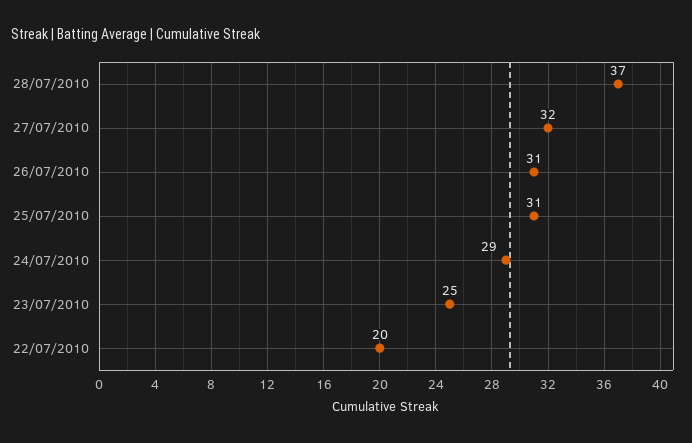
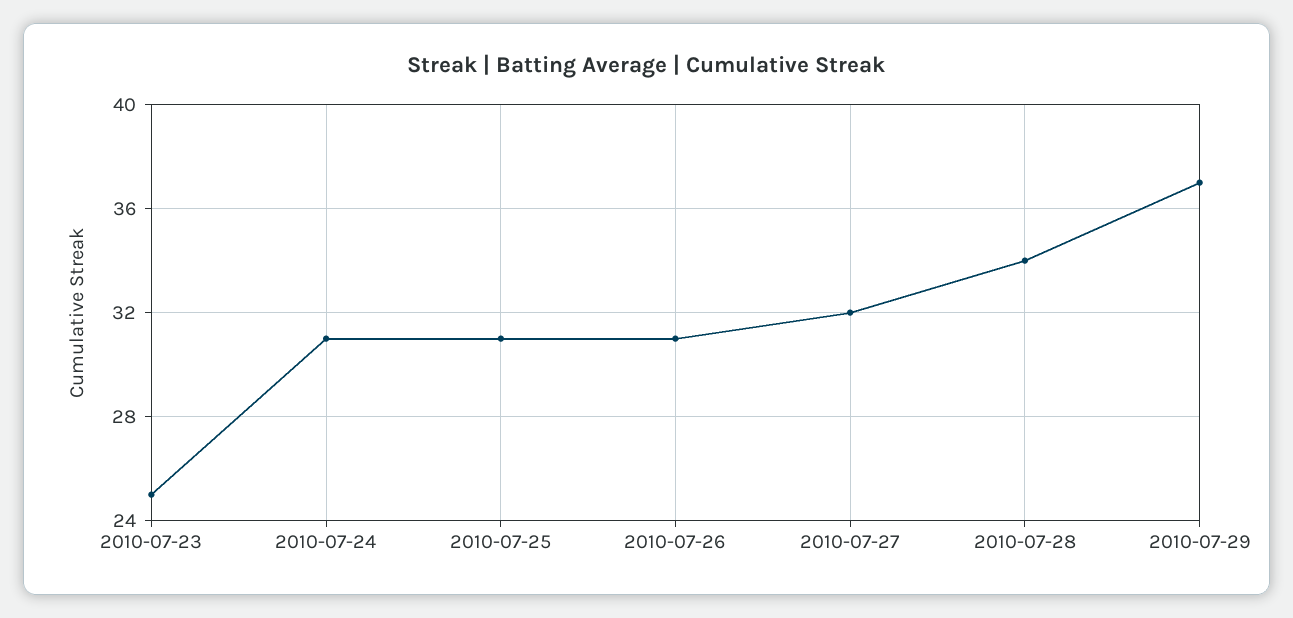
28/07/2010: 37 -> 34
24/07/2010: 29 -> 31
22/07/2010: 20 -> none
2010-07-29: none -> 37

